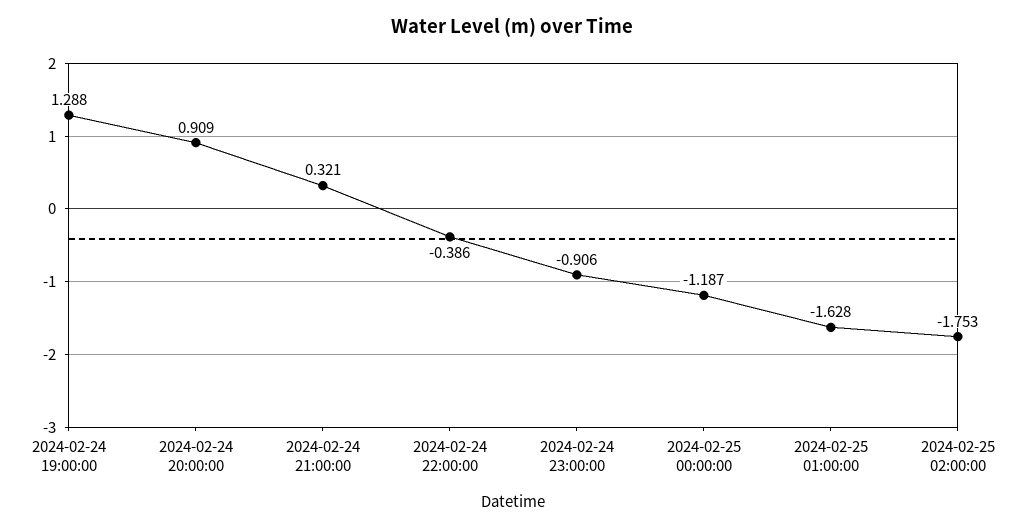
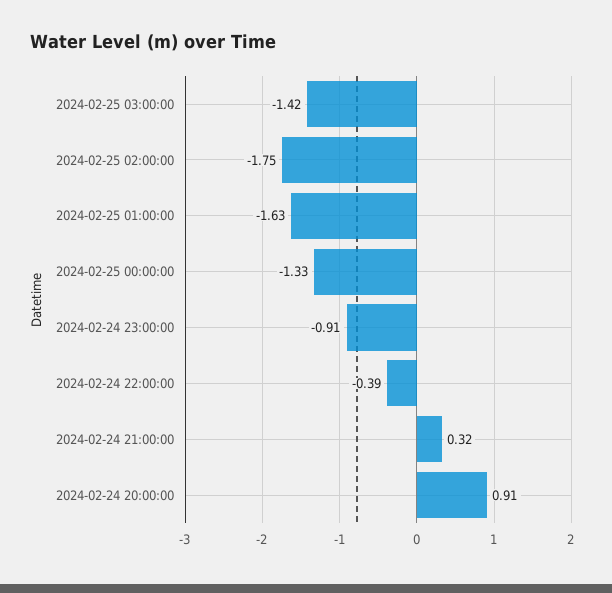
2024-02-24 19:00:00: 1.288 -> none
2024-02-25 00:00:00: -1.187 -> -1.33
2024-02-25 03:00:00: none -> -1.42

